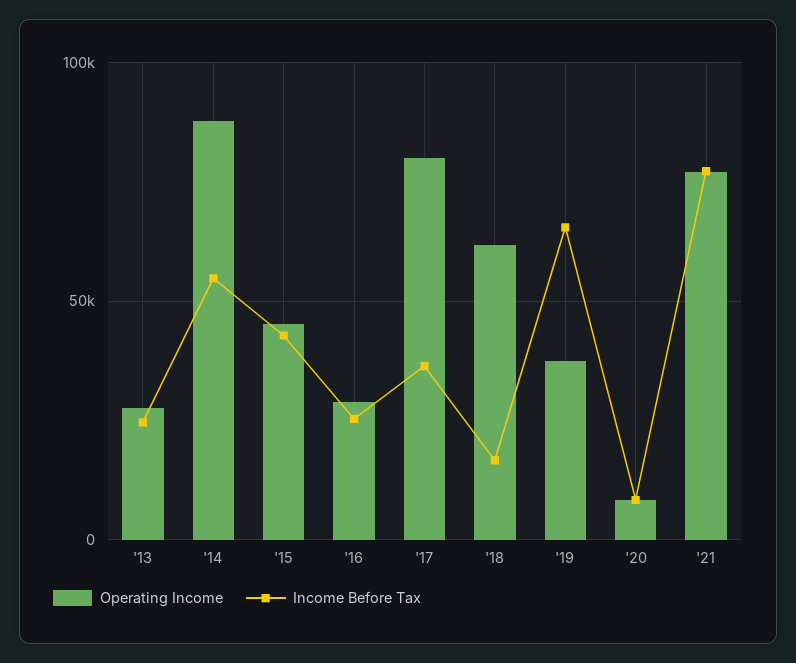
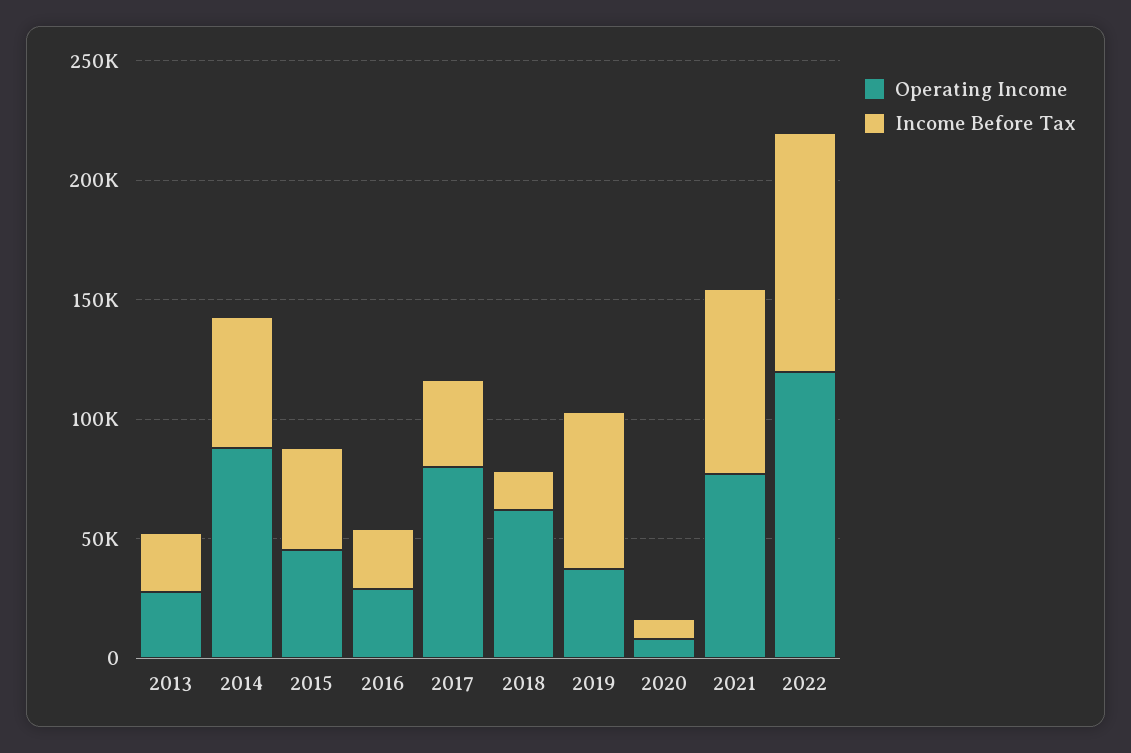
Operating Income, 2022: none -> 120000
Income Before Tax, 2022: none -> 100000

